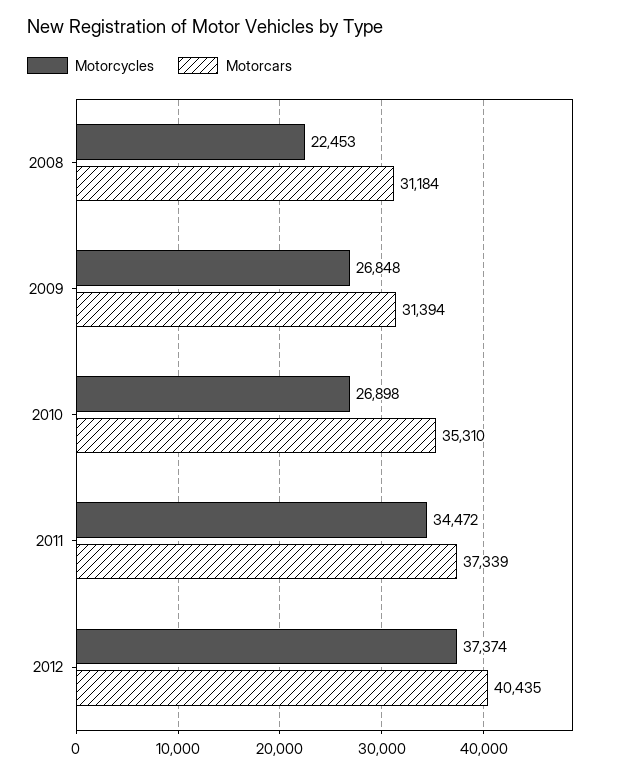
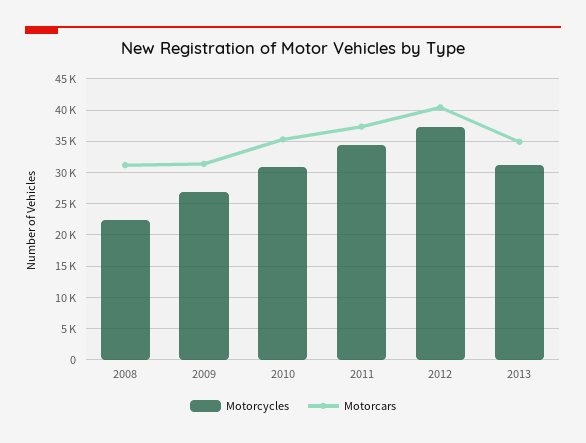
Motorcycles, 2010: 26898 -> 31000
Motorcycles, 2013: none -> 31000
Motorcars, 2013: none -> 35000

